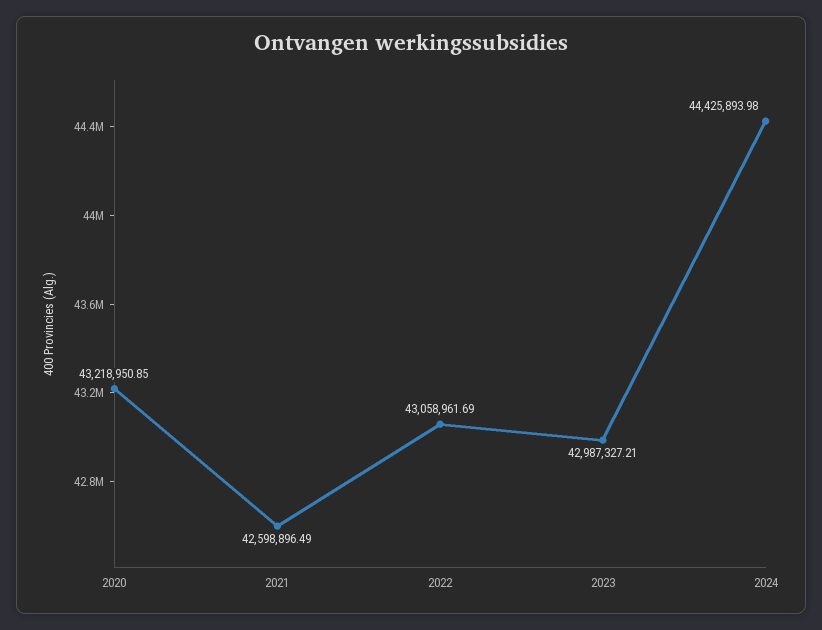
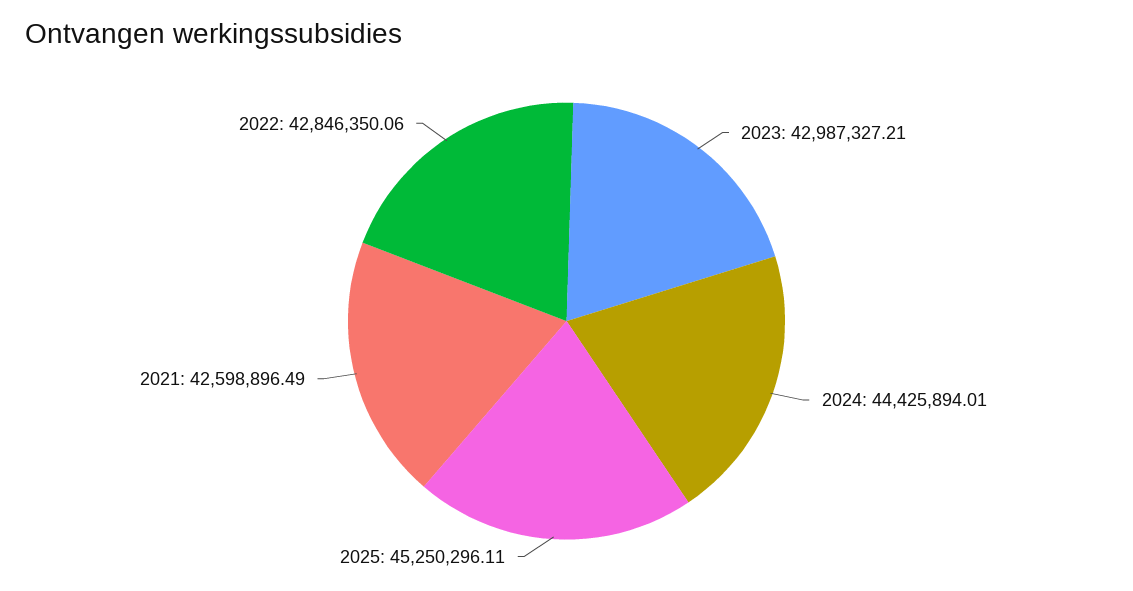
2020: 43218950.85 -> none
2022: 43058961.69 -> 42846350.06
2024: 44425893.98 -> 44425894.01
2025: none -> 45250296.11

